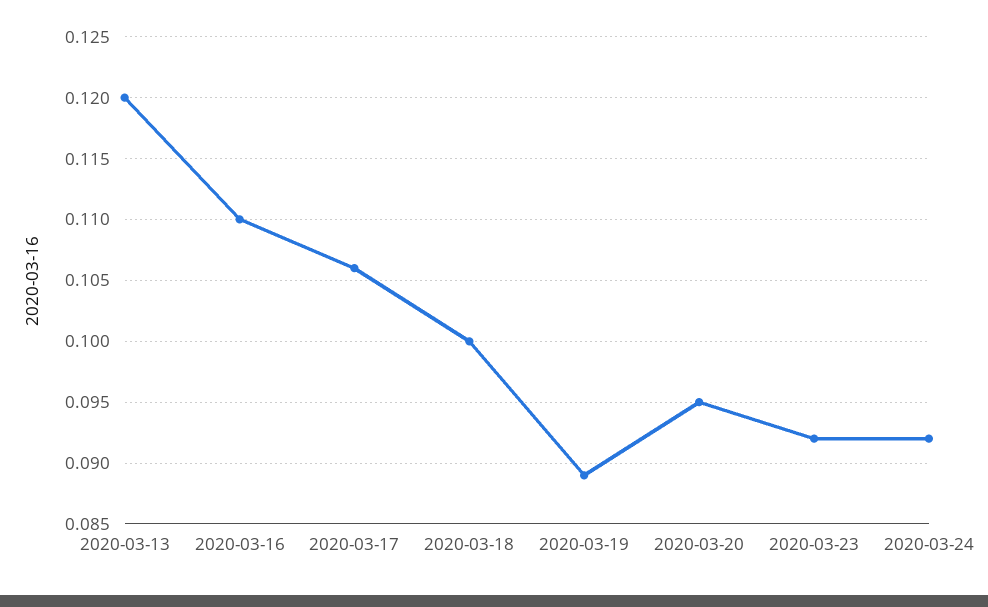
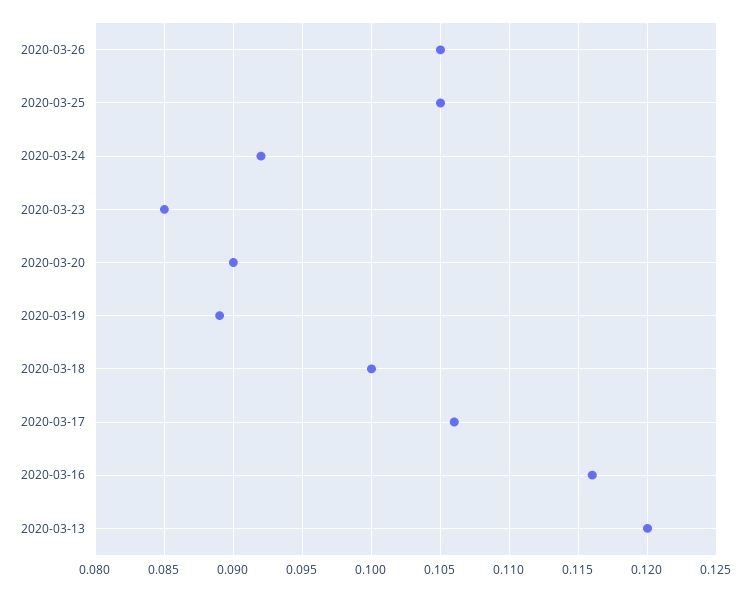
2020-03-16: 0.11 -> 0.116
2020-03-20: 0.095 -> 0.09
2020-03-23: 0.092 -> 0.085
2020-03-26: none -> 0.105
2020-03-25: none -> 0.105

